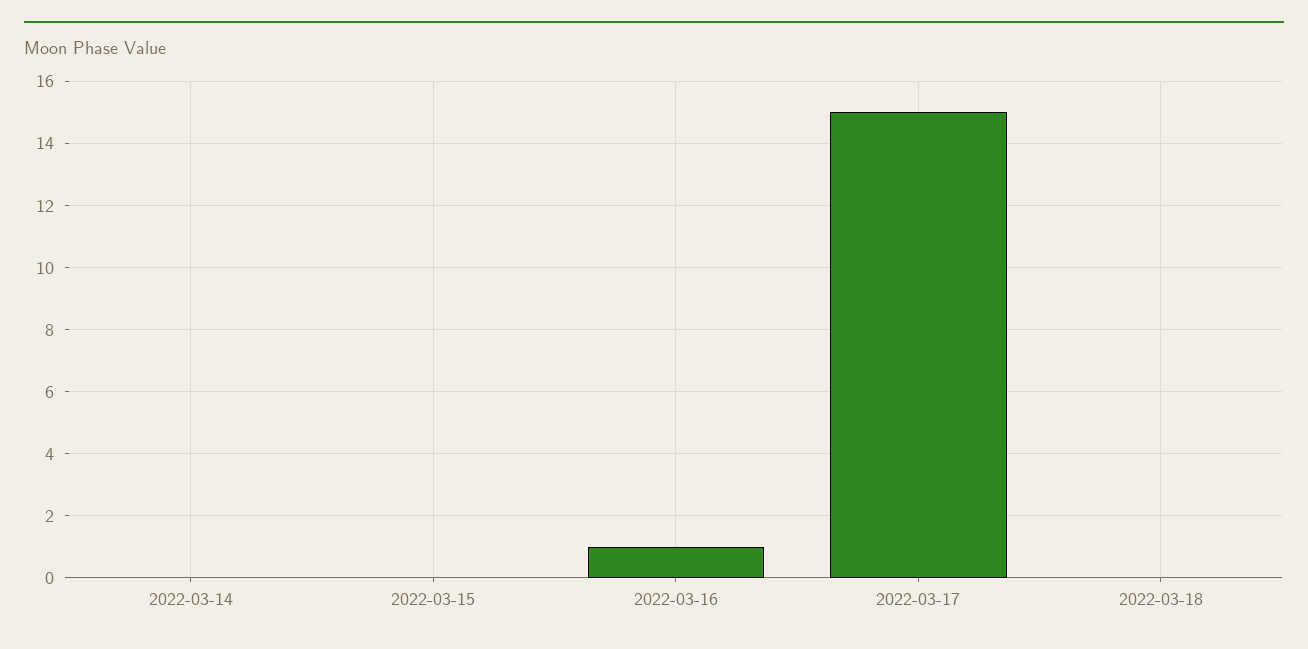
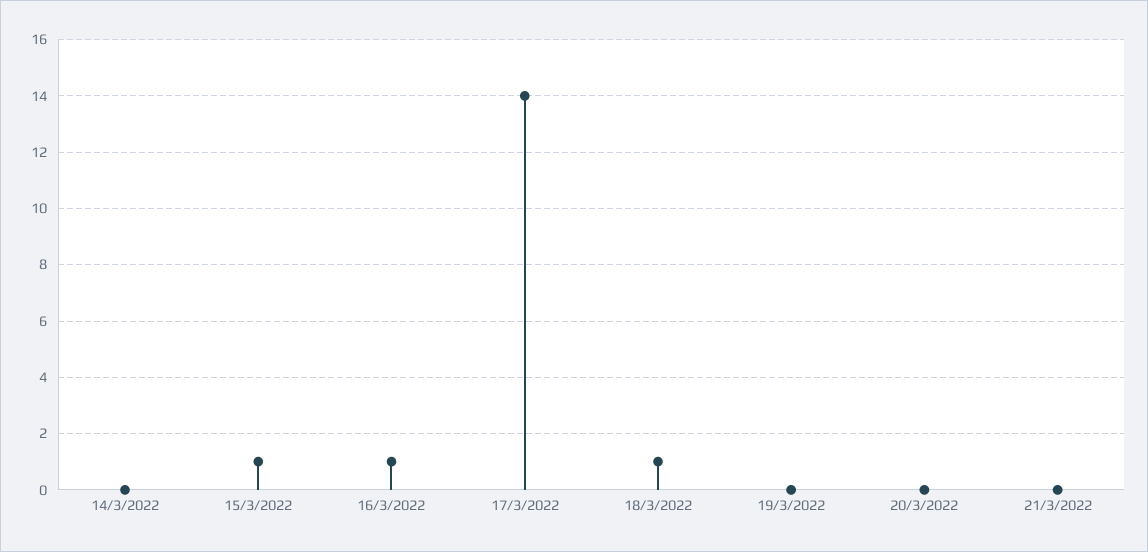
2022-03-15: 0 -> 1
2022-03-17: 15 -> 14
2022-03-18: 0 -> 1
19/3/2022: none -> 0
20/3/2022: none -> 0
21/3/2022: none -> 0

